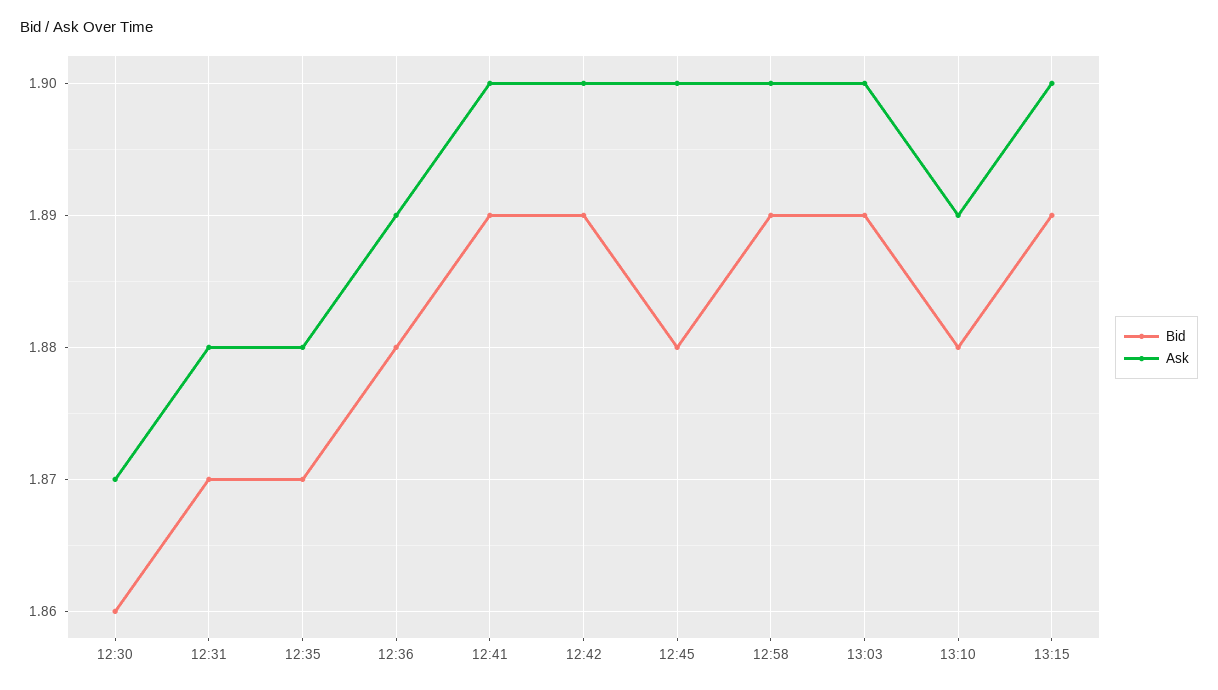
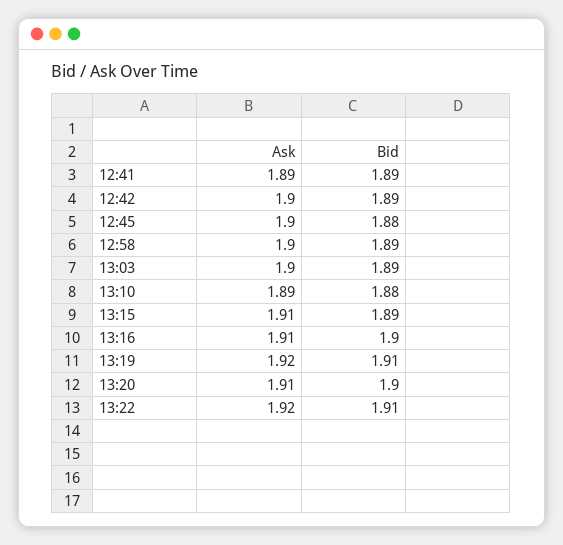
Bid, 12:30: 1.86 -> none
Ask, 12:30: 1.87 -> none
Bid, 12:31: 1.87 -> none
Ask, 12:31: 1.88 -> none
Bid, 12:35: 1.87 -> none
Ask, 12:35: 1.88 -> none
Bid, 12:36: 1.88 -> none
Ask, 12:36: 1.89 -> none
Ask, 12:41: 1.9 -> 1.89
Ask, 13:15: 1.9 -> 1.91
Ask, 13:16: none -> 1.91
Bid, 13:16: none -> 1.9
Ask, 13:19: none -> 1.92
Bid, 13:19: none -> 1.91
Ask, 13:20: none -> 1.91
Bid, 13:20: none -> 1.9
Ask, 13:22: none -> 1.92
Bid, 13:22: none -> 1.91

